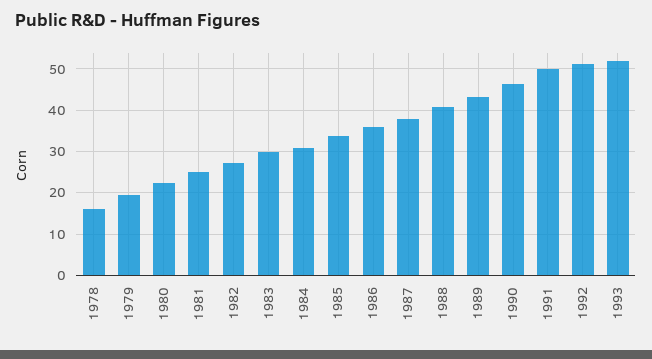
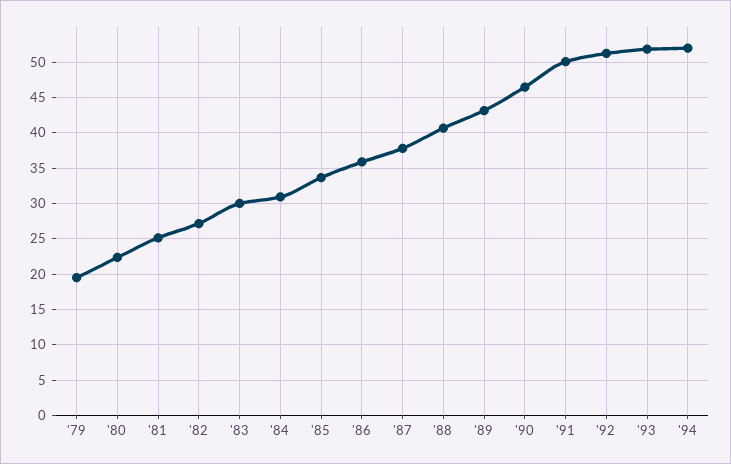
1978: 16 -> none
'94: none -> 52

